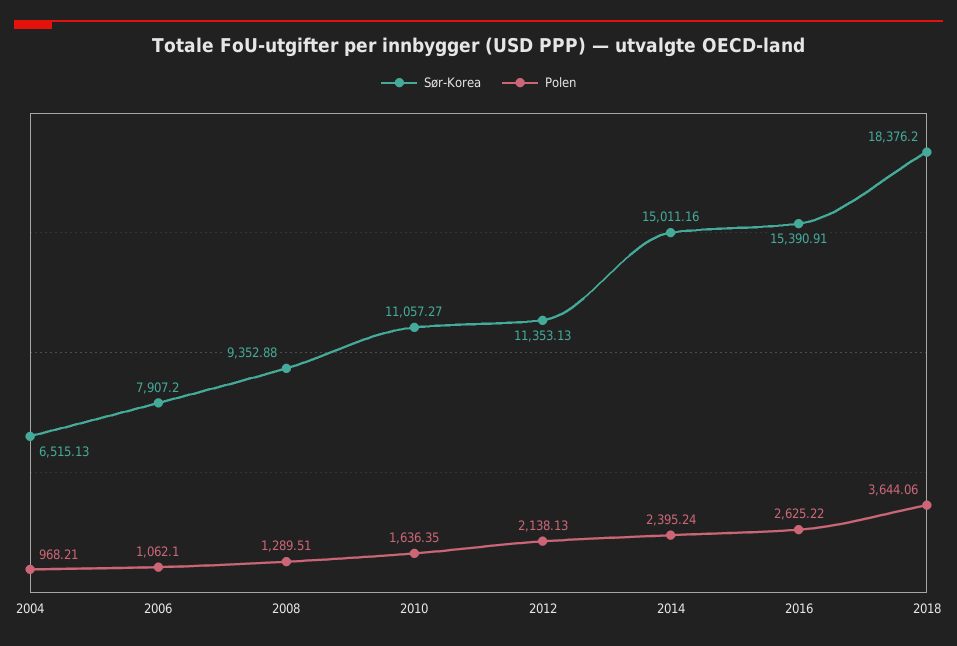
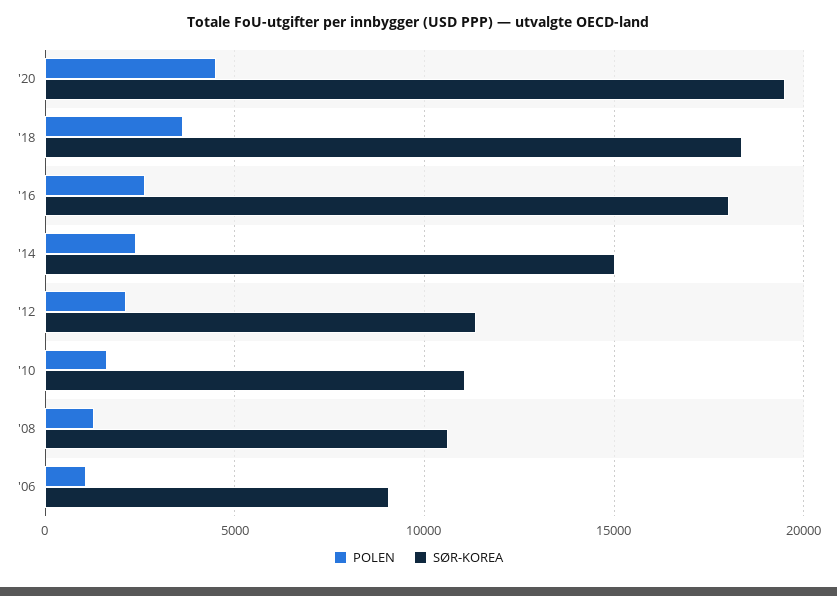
Sør-Korea, 2004: 6515.13 -> none
Polen, 2004: 968.21 -> none
Sør-Korea, 2006: 7907.2 -> 9000
Sør-Korea, 2008: 9352.88 -> 10500
Sør-Korea, 2016: 15390.91 -> 18000
Polen, '20: none -> 4500
Sør-Korea, '20: none -> 19500

